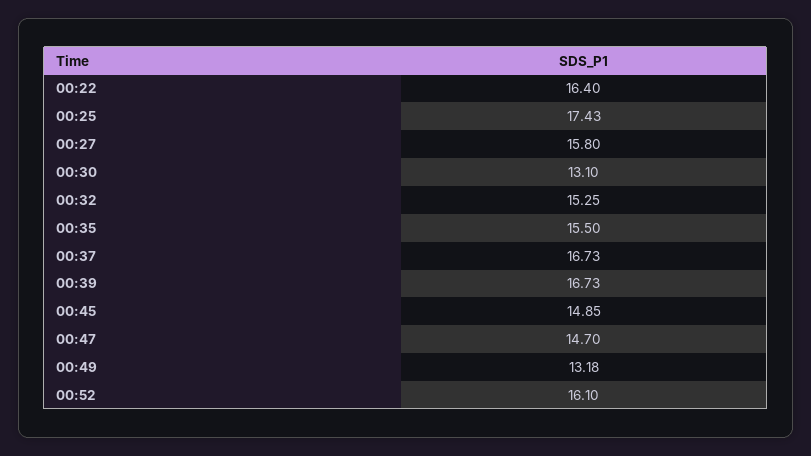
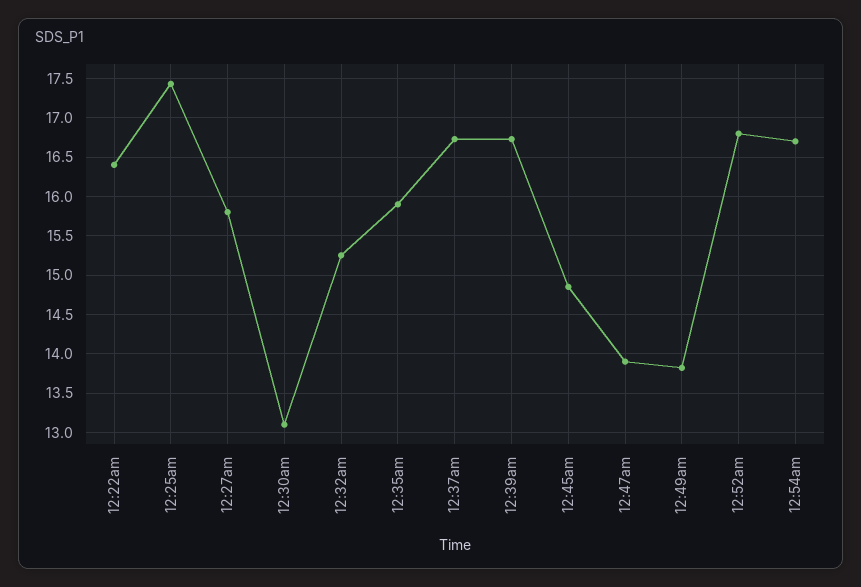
00:35: 15.5 -> 15.9
00:47: 14.7 -> 13.9
00:49: 13.18 -> 13.8
00:52: 16.1 -> 16.8
12:54am: none -> 16.7

